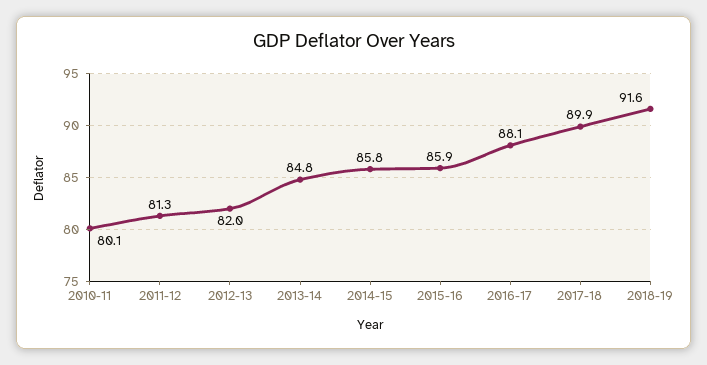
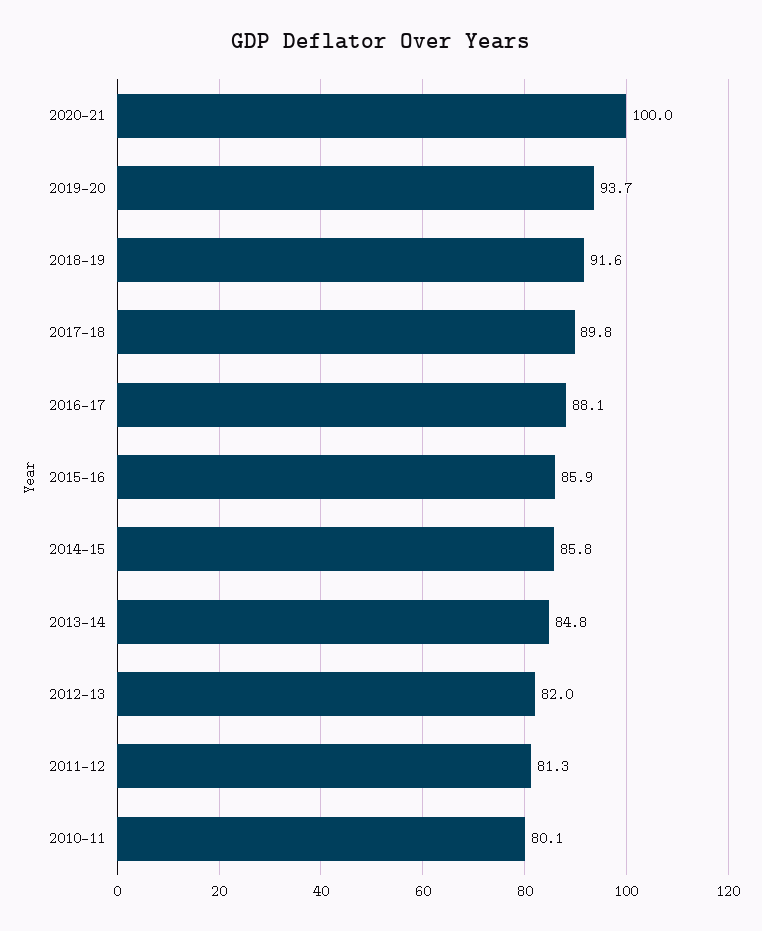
2017-18: 89.9 -> 89.8
2020-21: none -> 100
2019-20: none -> 93.7

